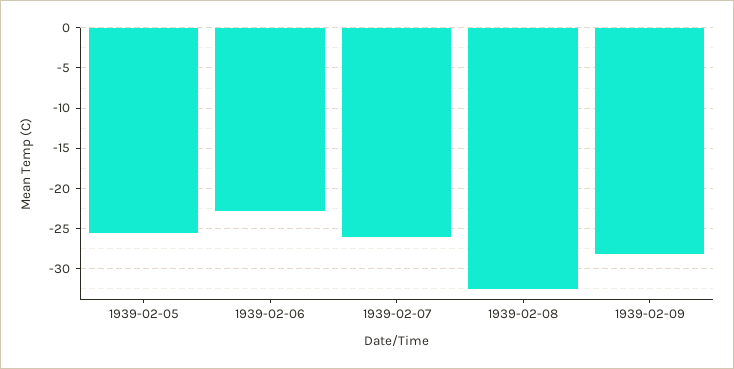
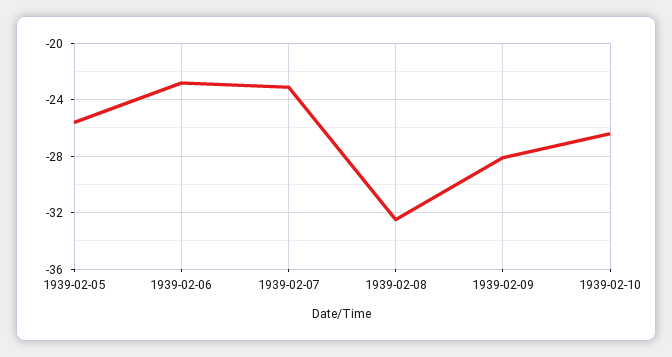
1939-02-07: -26 -> -23
1939-02-10: none -> -26.5

